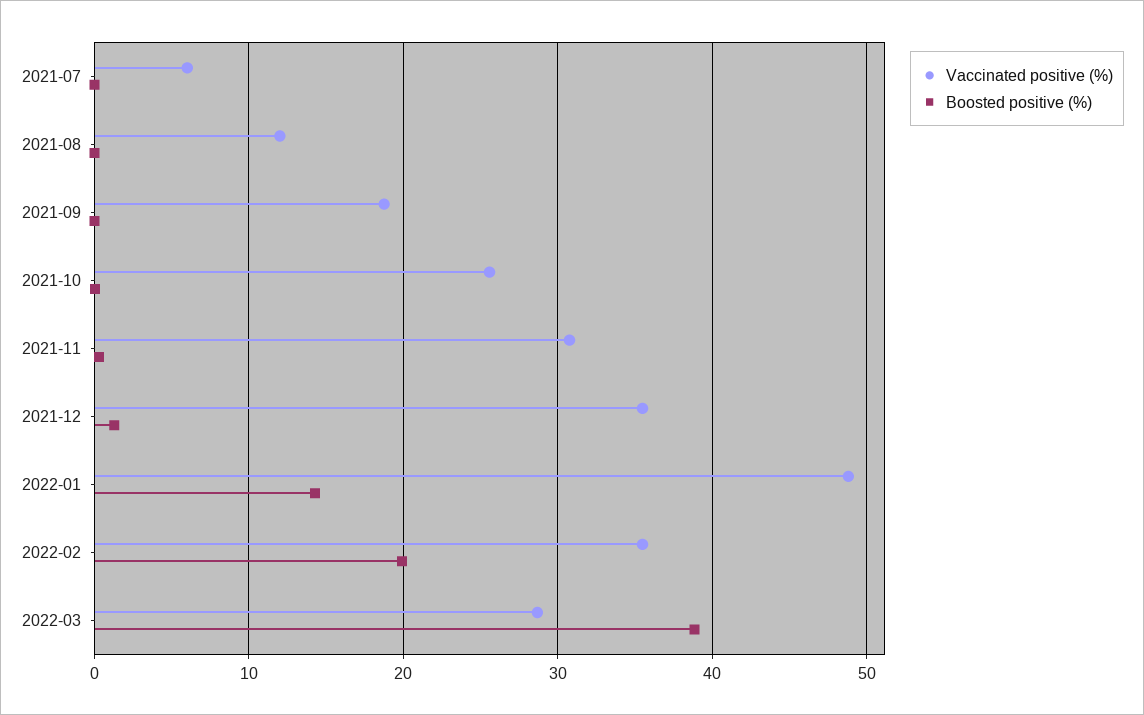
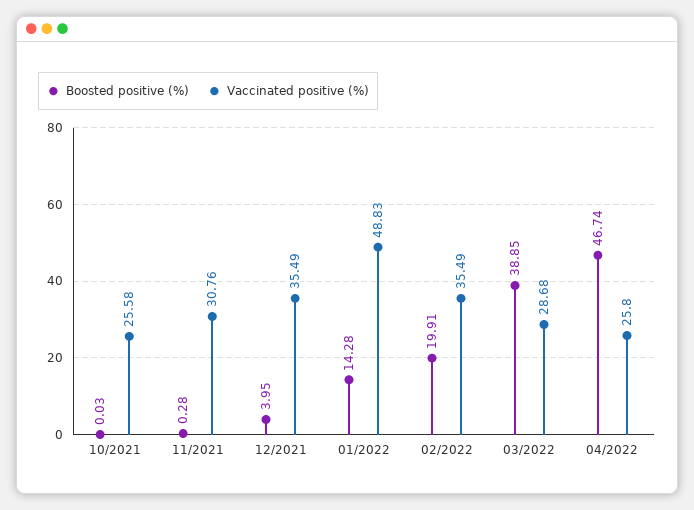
Vaccinated positive (%), 2021-07: 6 -> none
Boosted positive (%), 2021-07: 0 -> none
Vaccinated positive (%), 2021-08: 12 -> none
Boosted positive (%), 2021-08: 0 -> none
Vaccinated positive (%), 2021-09: 19 -> none
Boosted positive (%), 2021-09: 0 -> none
Boosted positive (%), 2021-12: 1 -> 3.95
Boosted positive (%), 04/2022: none -> 46.74
Vaccinated positive (%), 04/2022: none -> 25.8

